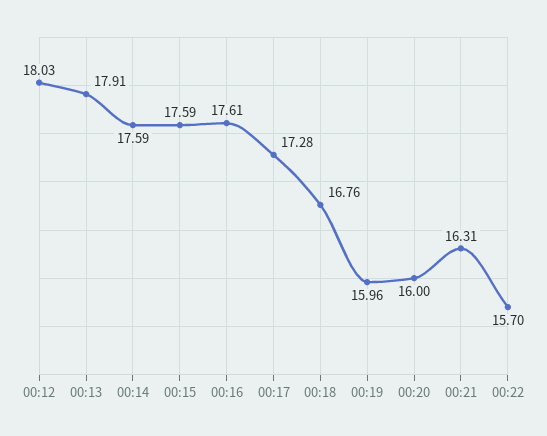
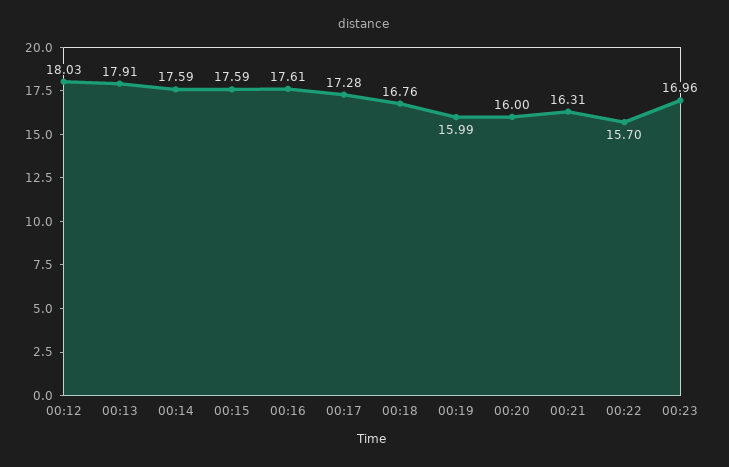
00:19: 15.96 -> 15.99
00:23: none -> 16.96

